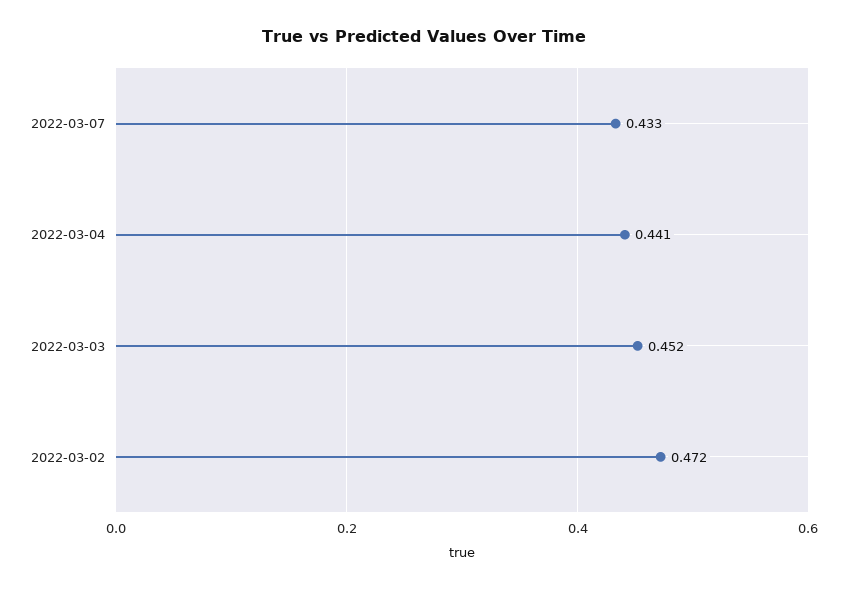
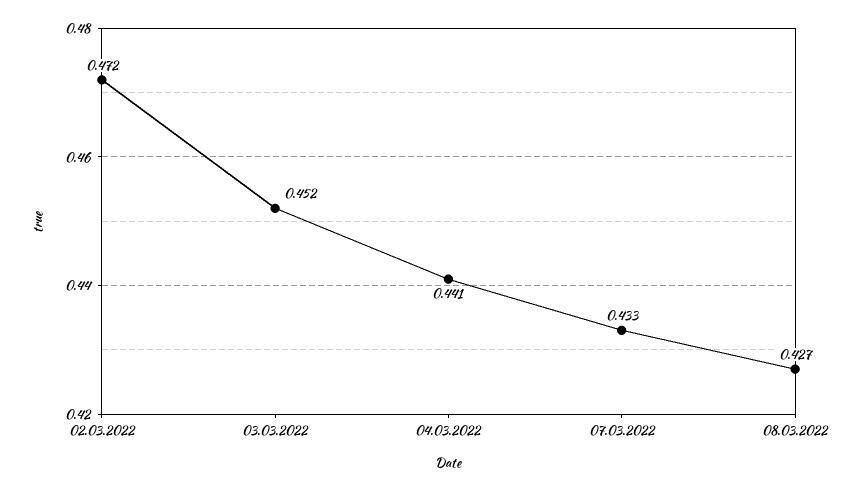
08.03.2022: none -> 0.427

